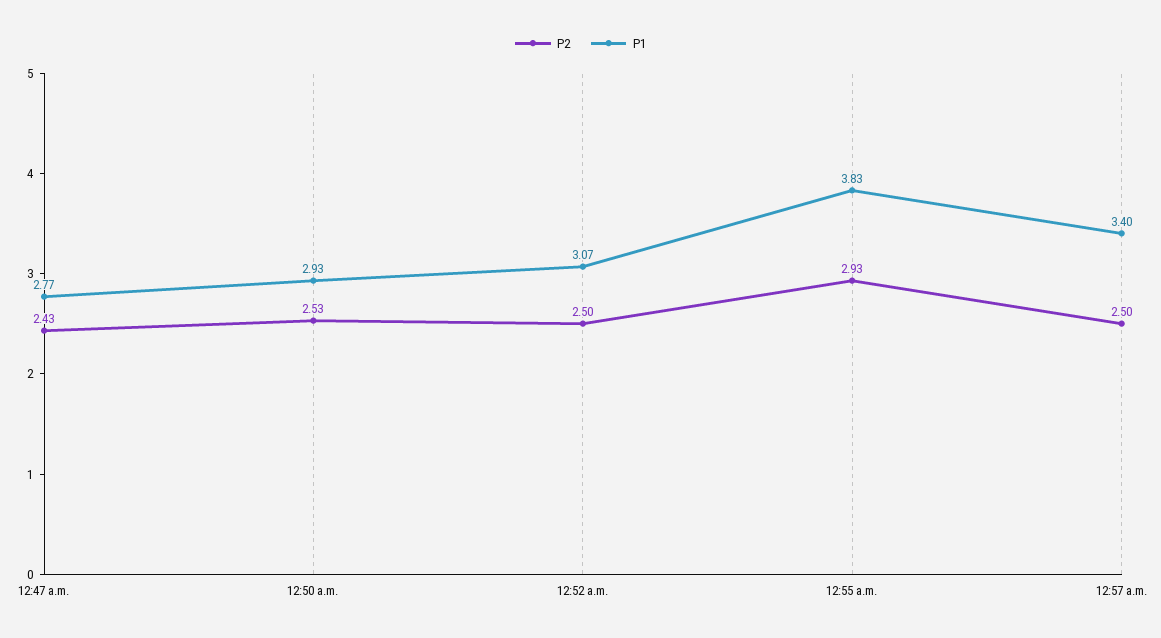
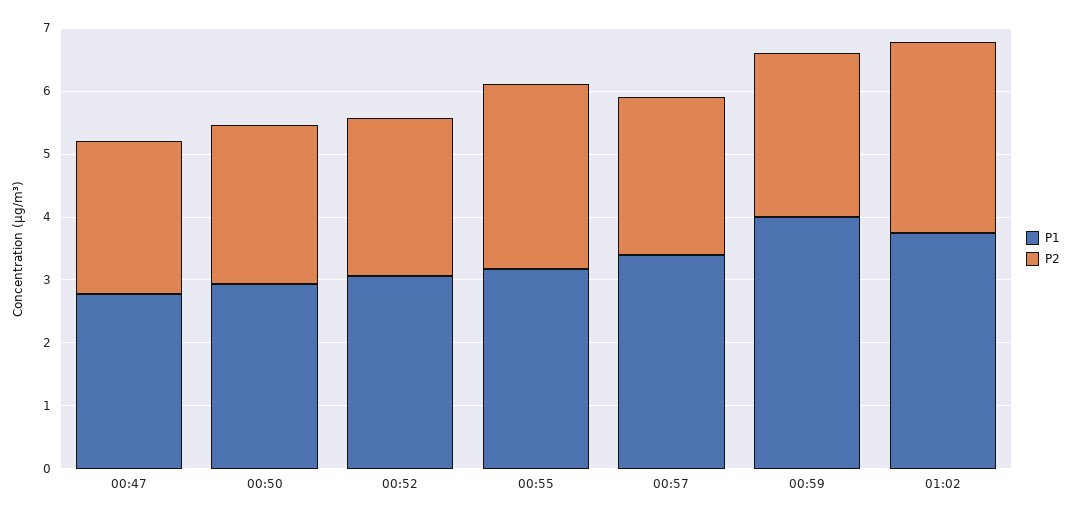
P1, 12:55 a.m.: 3.83 -> 3.2
P1, 00:59: none -> 4
P2, 00:59: none -> 2.6
P1, 01:02: none -> 3.8
P2, 01:02: none -> 3

